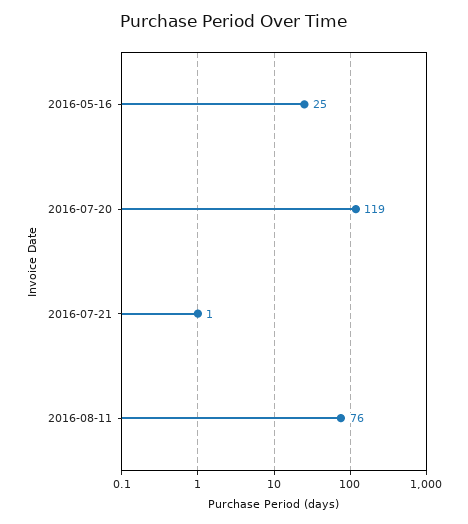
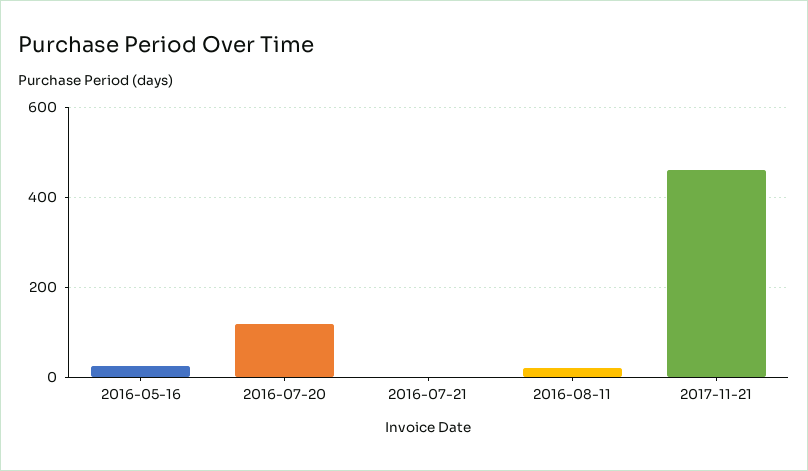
2016-08-11: 76 -> 20
2017-11-21: none -> 460

